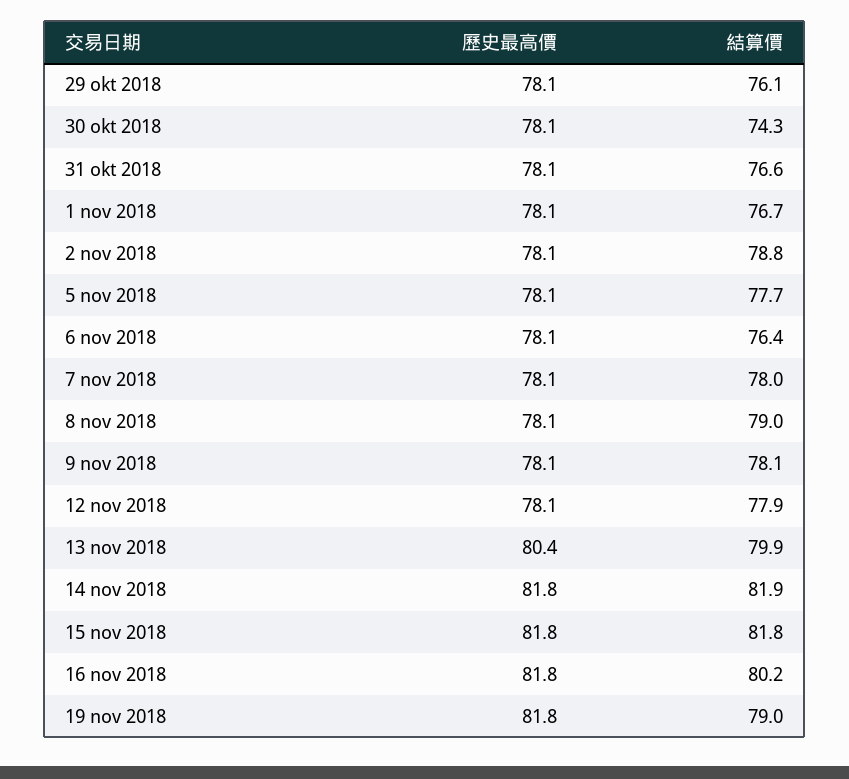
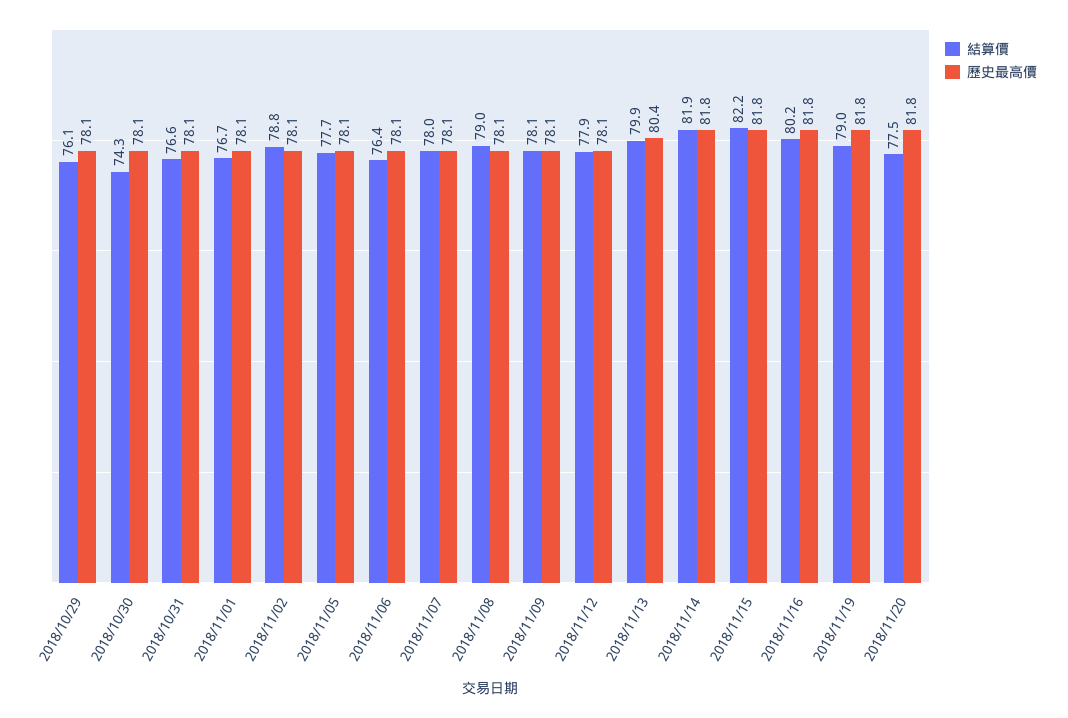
結算價, 15 nov 2018: 81.8 -> 82.2
結算價, 2018/11/20: none -> 77.5
歷史最高價, 2018/11/20: none -> 81.8

